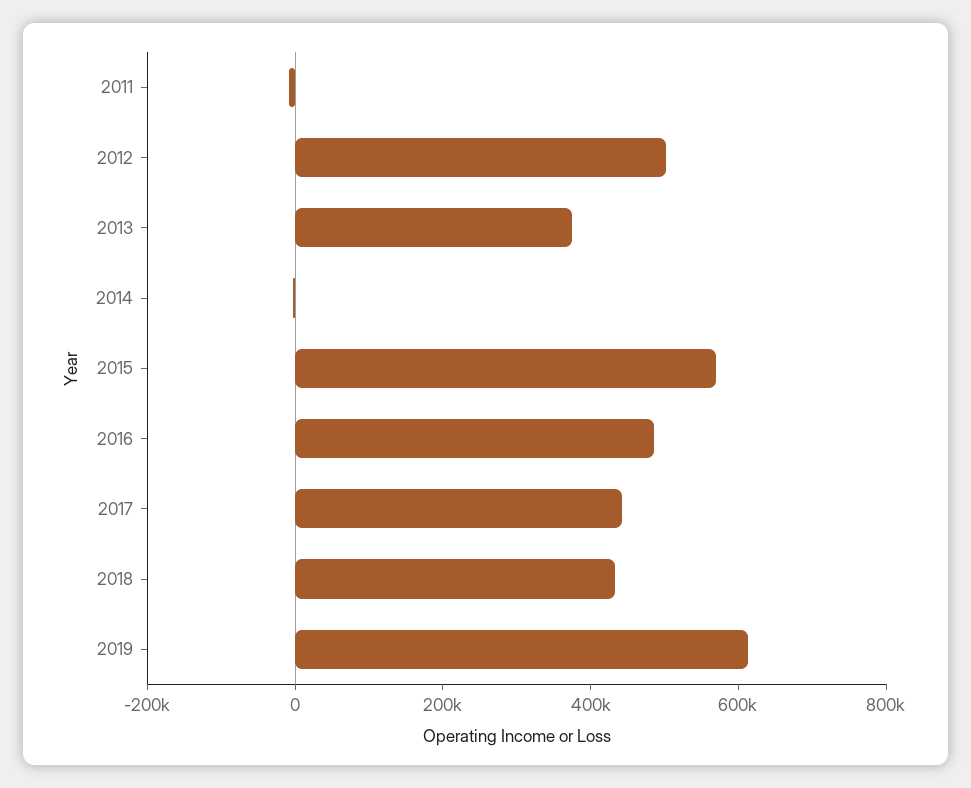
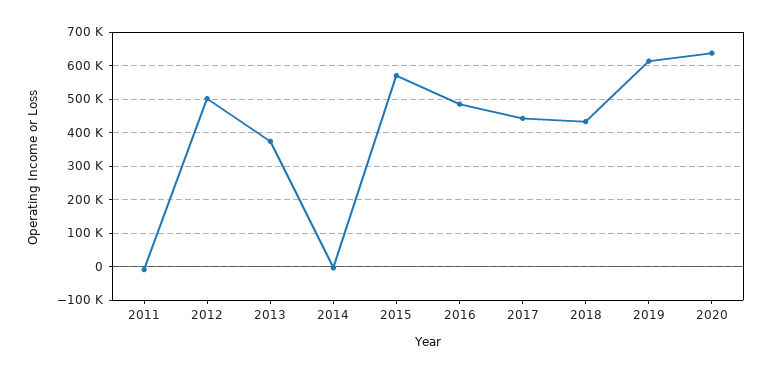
2020: none -> 640000

